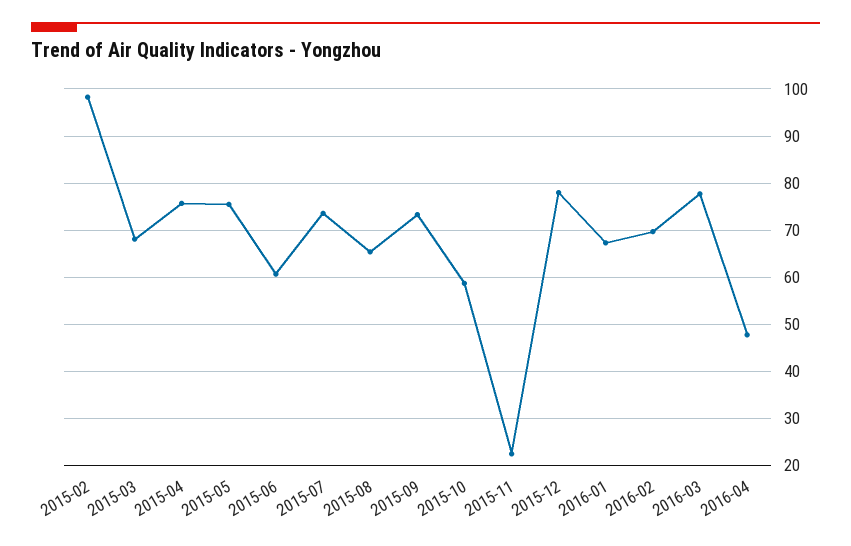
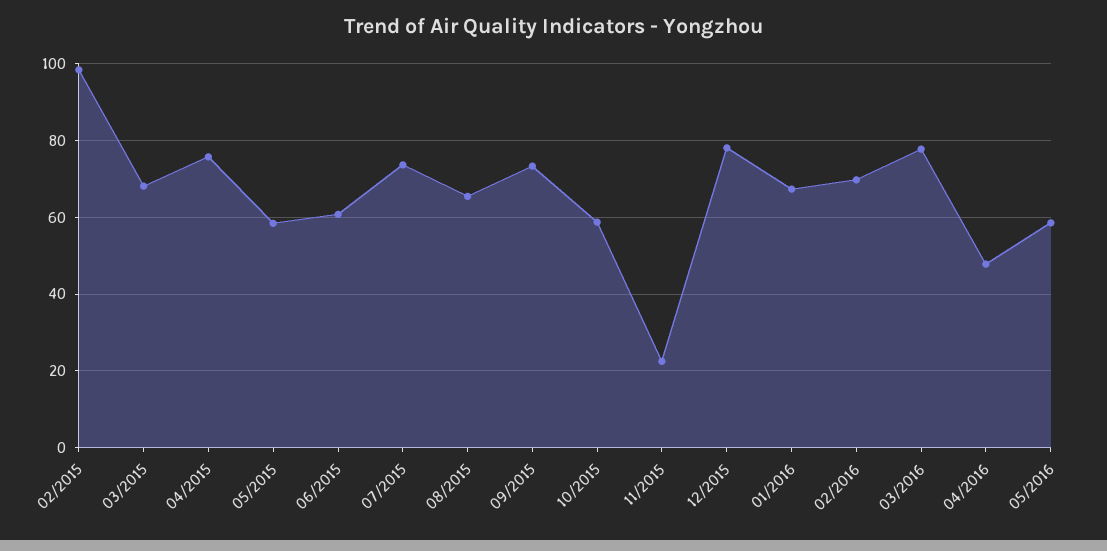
2015-05: 76 -> 58
05/2016: none -> 58

